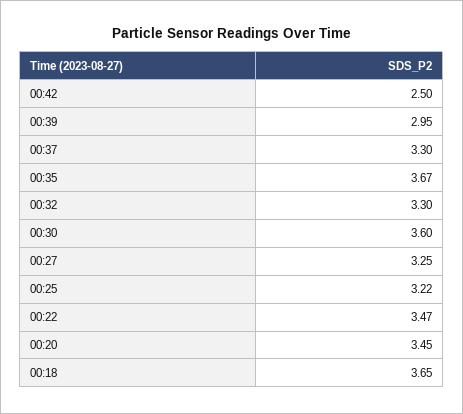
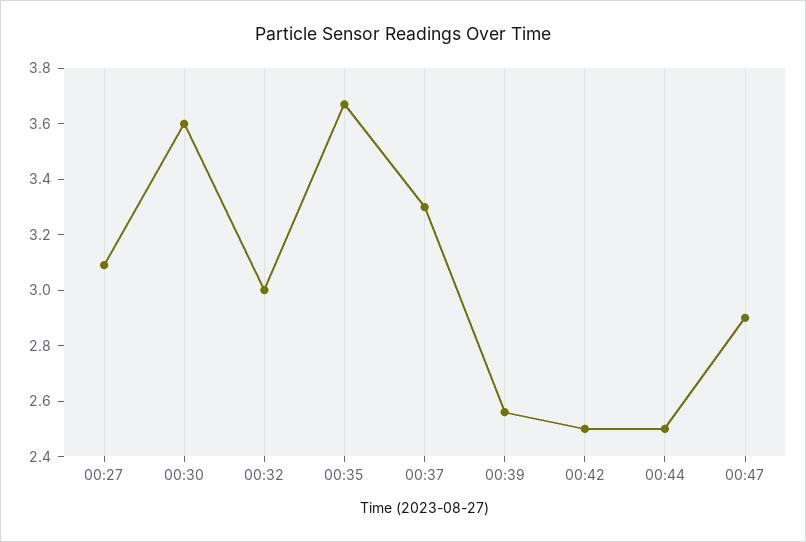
00:39: 2.95 -> 2.55
00:32: 3.3 -> 3
00:27: 3.25 -> 3.1
00:25: 3.22 -> none
00:22: 3.47 -> none
00:20: 3.45 -> none
00:18: 3.65 -> none
00:44: none -> 2.5
00:47: none -> 2.9

